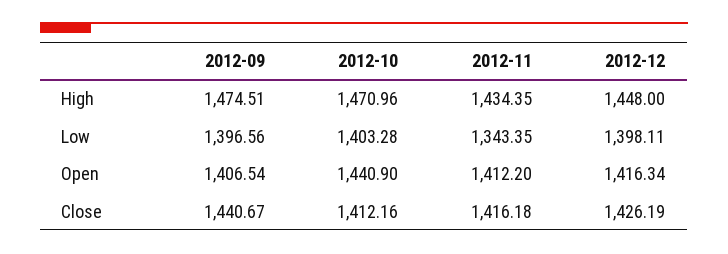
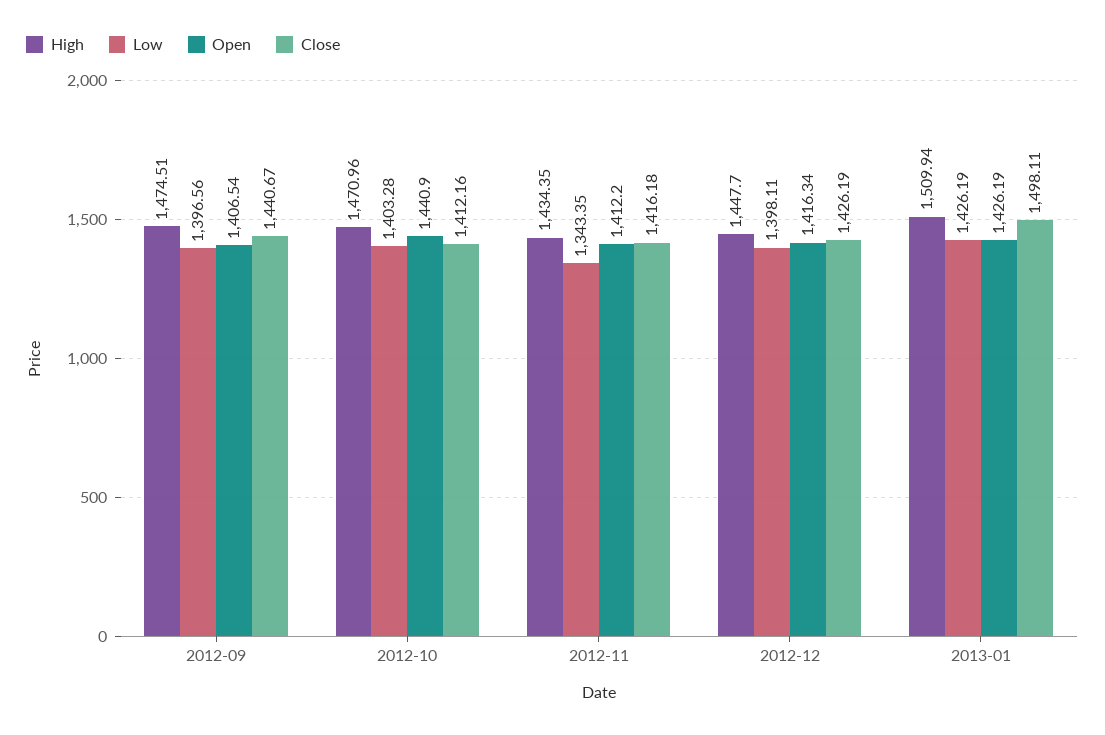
High, 2012-12: 1448 -> 1447.7
High, 2013-01: none -> 1509.94
Low, 2013-01: none -> 1426.19
Open, 2013-01: none -> 1426.19
Close, 2013-01: none -> 1498.11

